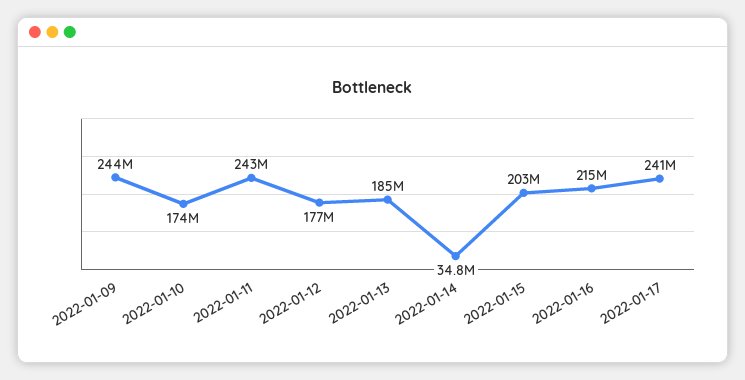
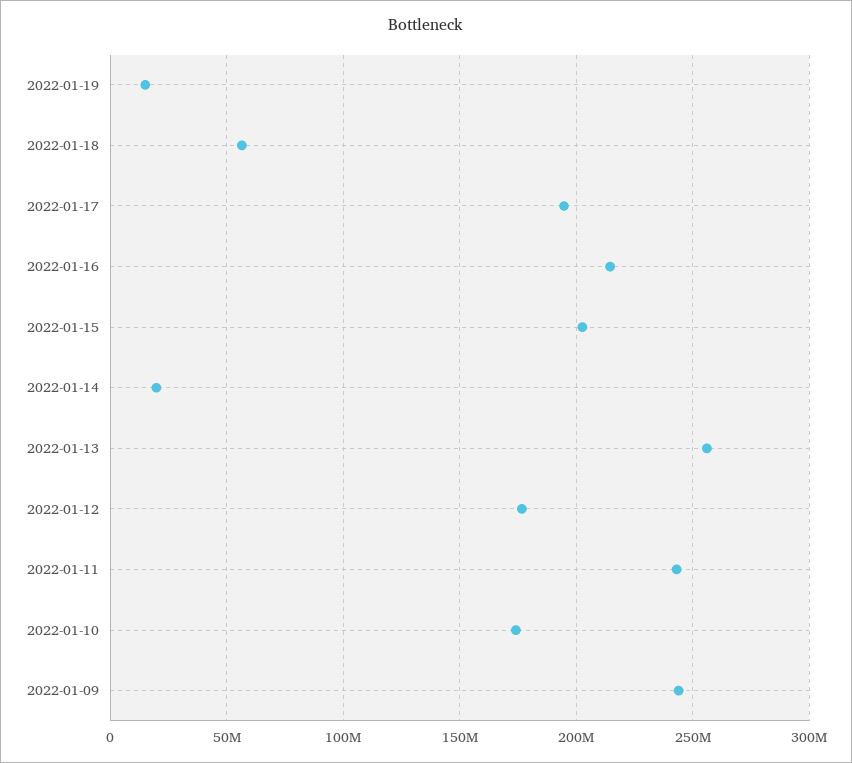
2022-01-13: 185000000 -> 255000000
2022-01-14: 34800000 -> 20000000
2022-01-17: 241000000 -> 195000000
2022-01-19: none -> 15000000
2022-01-18: none -> 55000000

